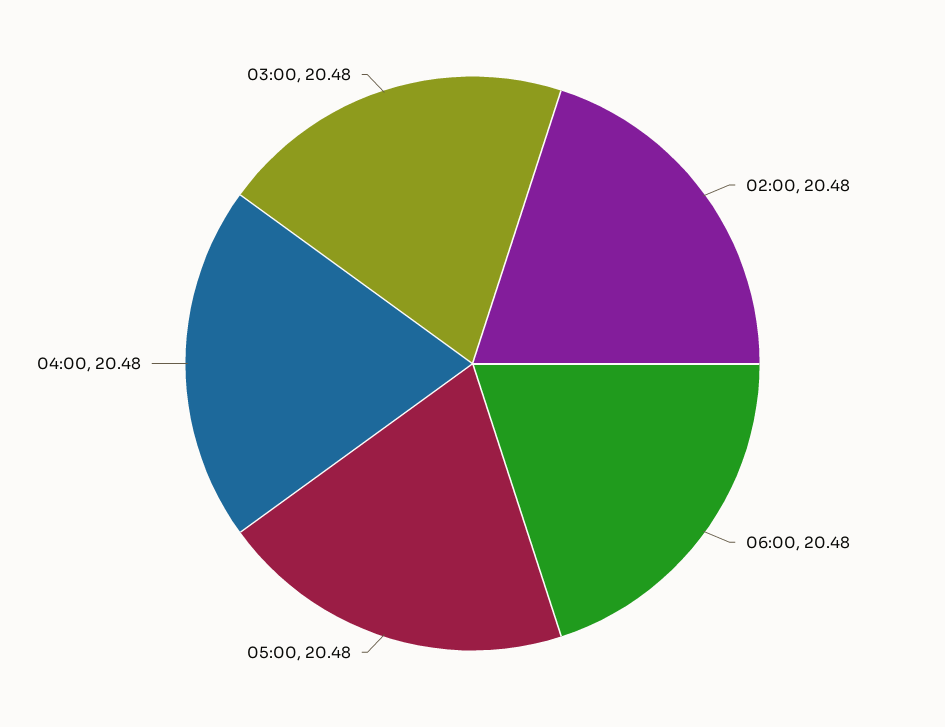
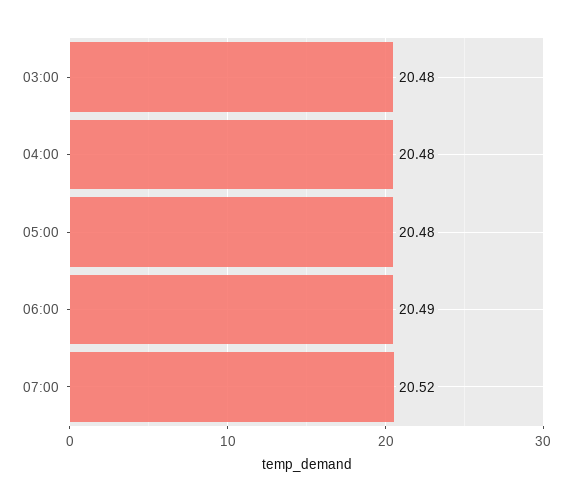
02:00: 20.48 -> none
06:00: 20.48 -> 20.49
07:00: none -> 20.52

